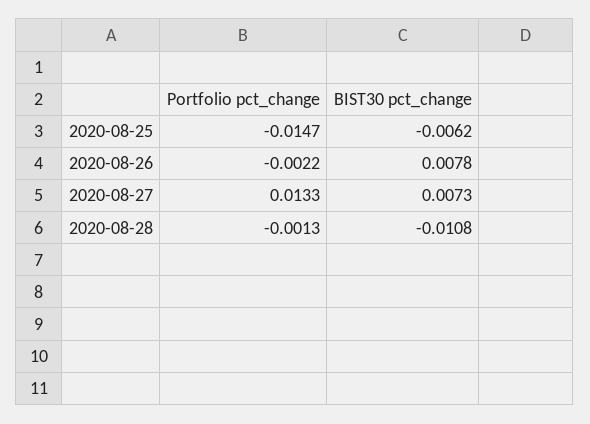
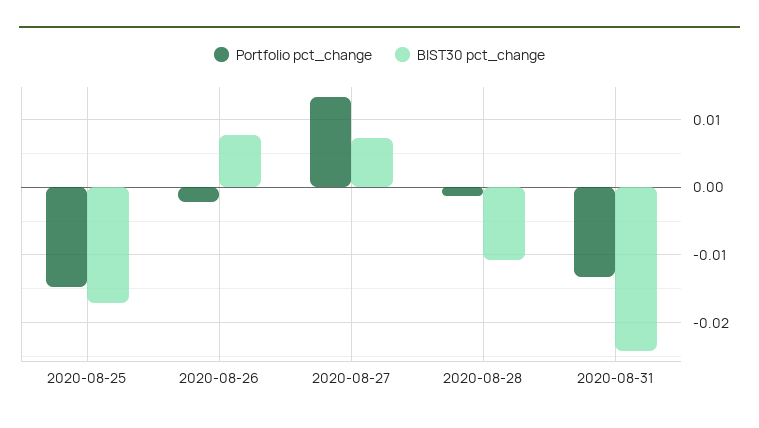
BIST30 pct_change, 2020-08-25: -0.0062 -> -0.017
Portfolio pct_change, 2020-08-31: none -> -0.013
BIST30 pct_change, 2020-08-31: none -> -0.024

